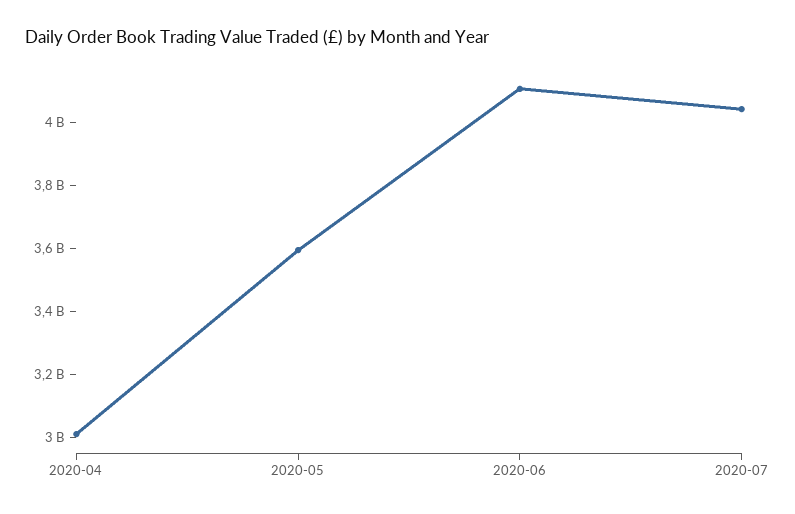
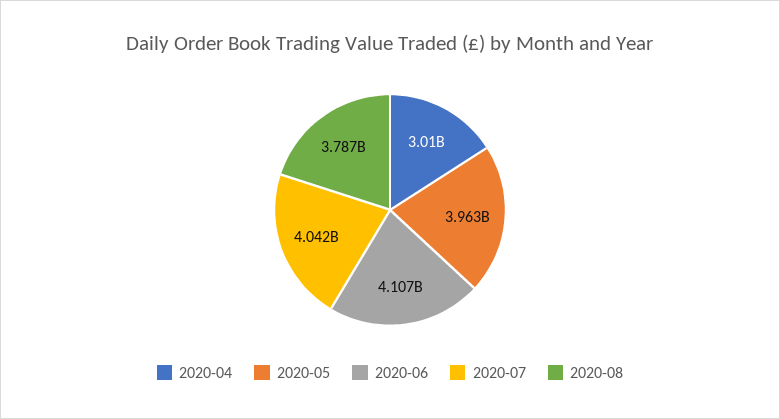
2020-05: 3600000000 -> 3963000000
2020-08: none -> 3787000000

